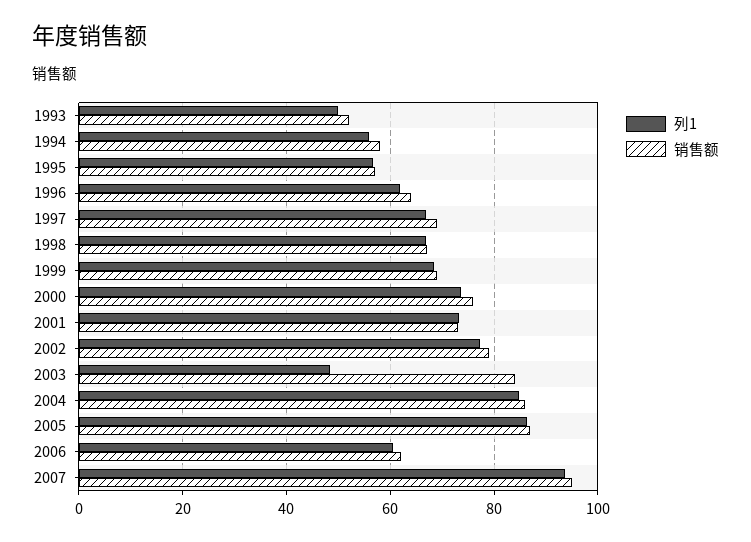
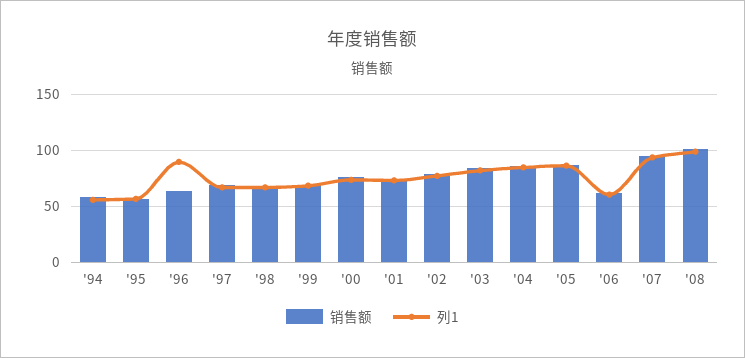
列1, 1993: 50 -> none
销售额, 1993: 52 -> none
列1, 1996: 62 -> 90
列1, 2003: 48 -> 80
销售额, '08: none -> 100
列1, '08: none -> 100

